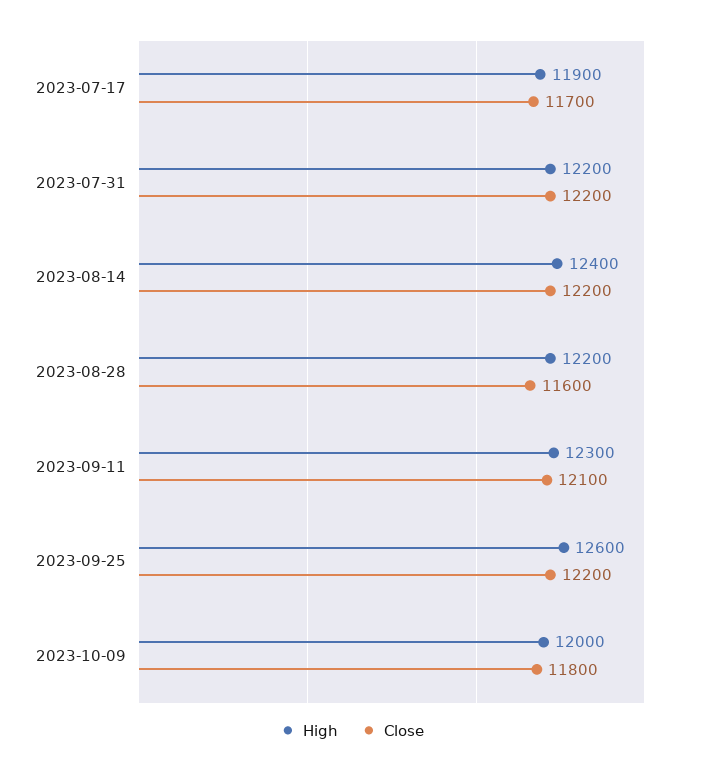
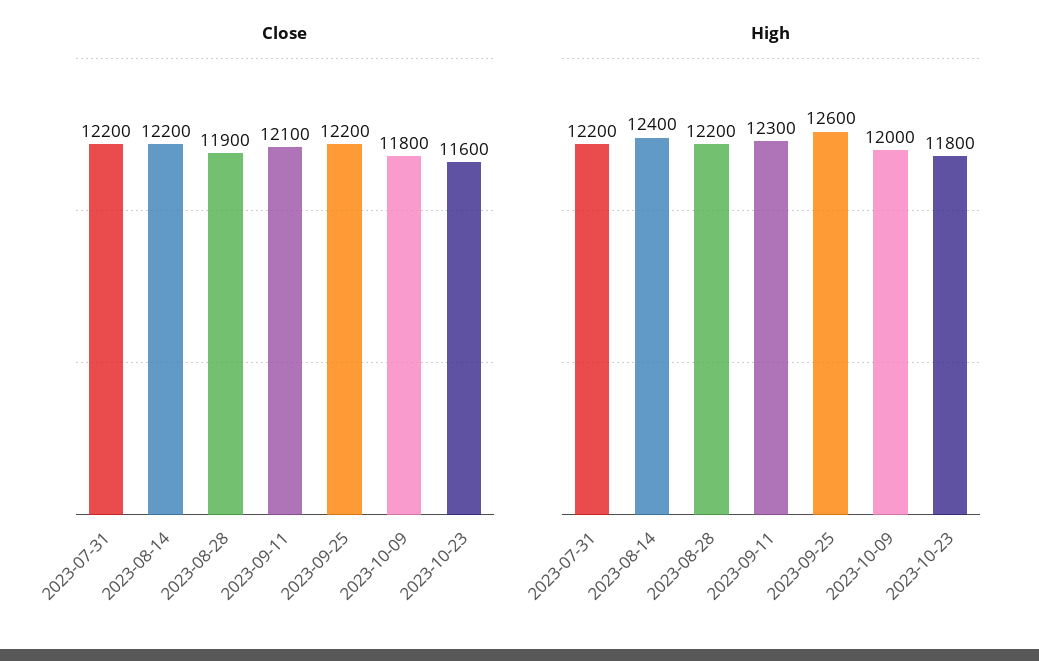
High, 2023-07-17: 11900 -> none
Close, 2023-07-17: 11700 -> none
Close, 2023-08-28: 11600 -> 11900
Close, 2023-10-23: none -> 11600
High, 2023-10-23: none -> 11800

